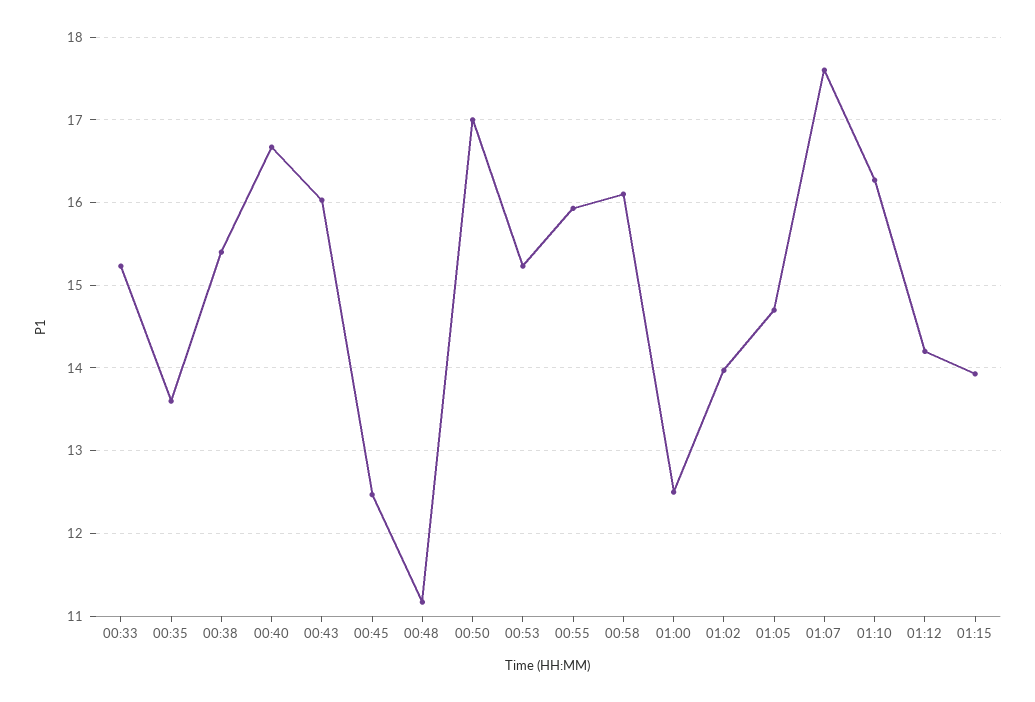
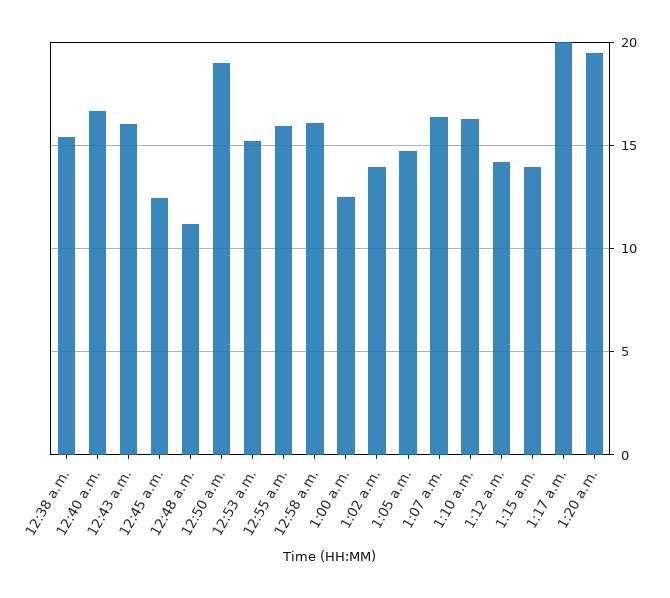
00:33: 15.2 -> none
00:35: 13.6 -> none
00:50: 17 -> 19
01:07: 17.6 -> 16.5
1:17 a.m.: none -> 20
1:20 a.m.: none -> 19.5

